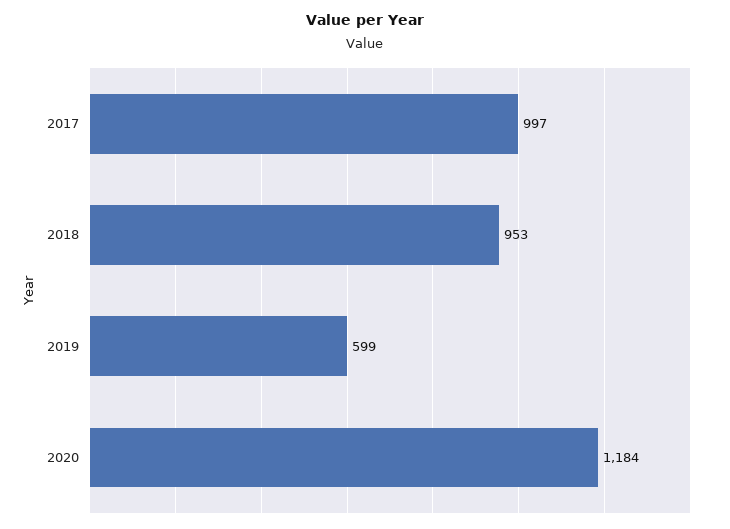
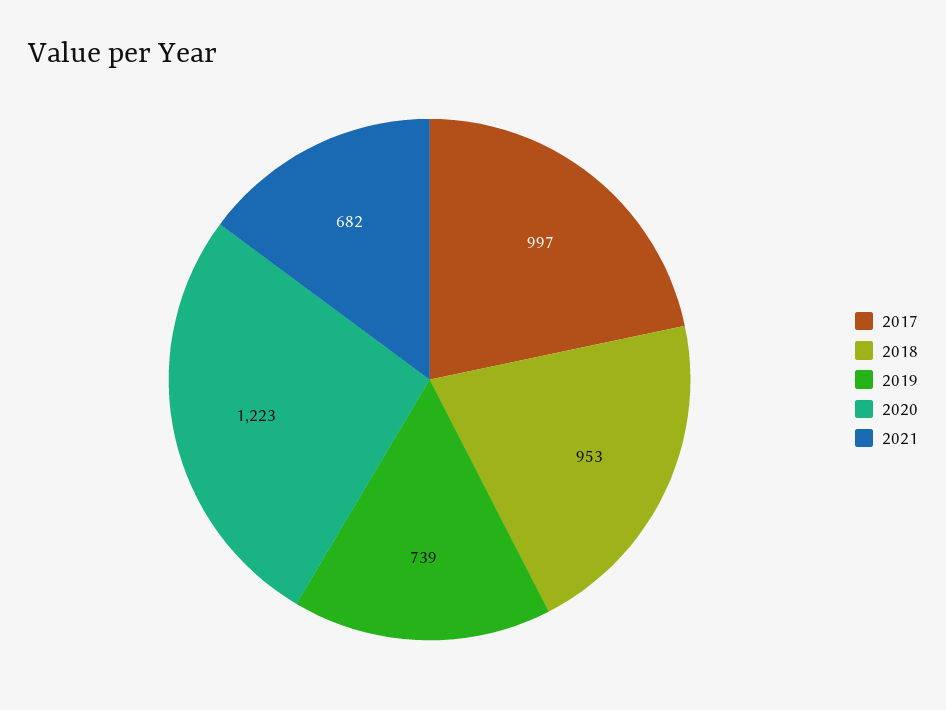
2019: 599 -> 739
2020: 1184 -> 1223
2021: none -> 682

